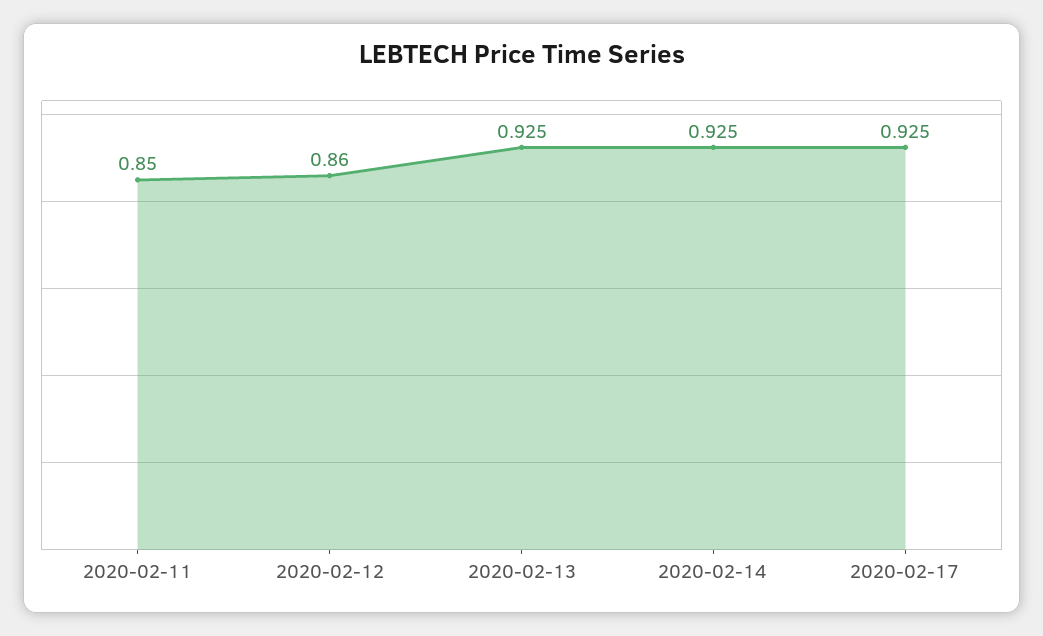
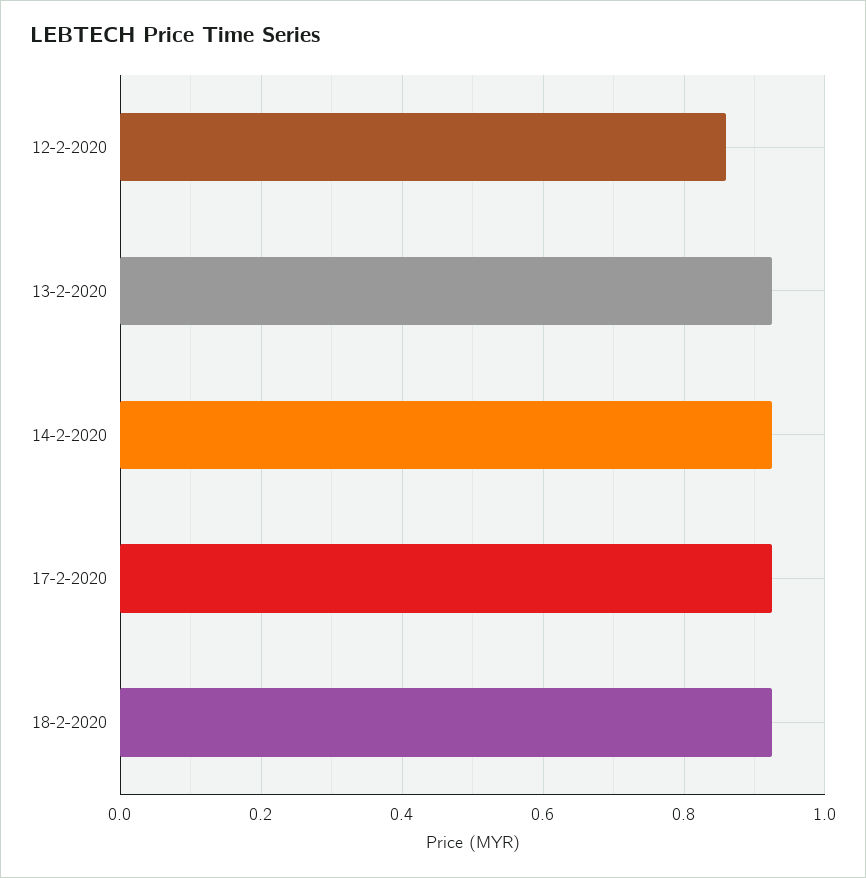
2020-02-11: 0.85 -> none
18-2-2020: none -> 0.92

